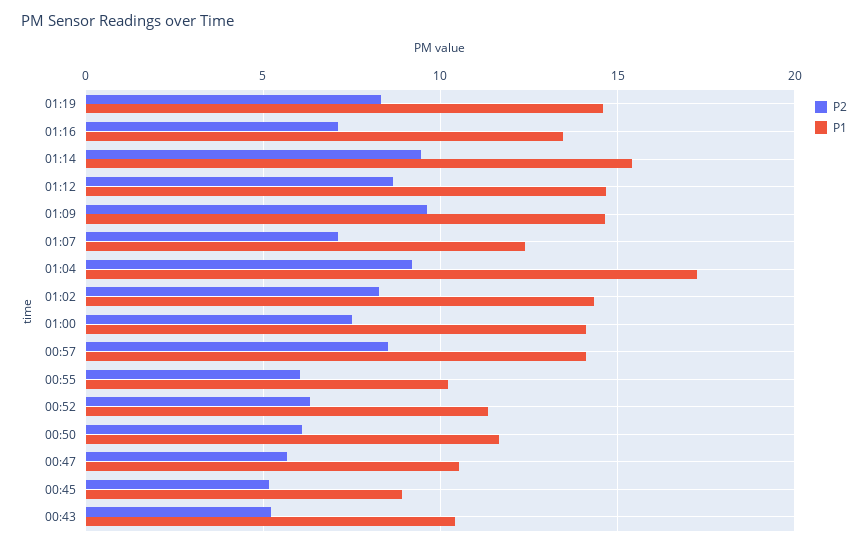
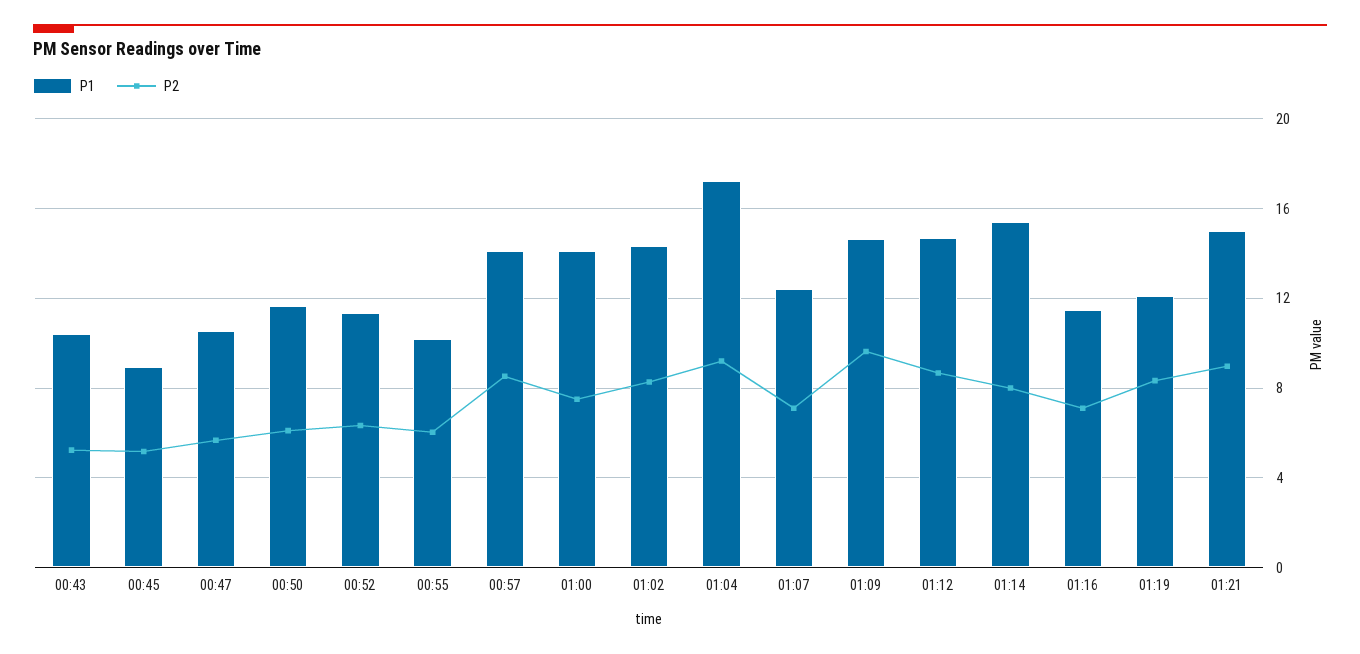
P1, 01:19: 14.5 -> 12
P1, 01:16: 13.5 -> 11.5
P2, 01:14: 9.5 -> 8
P1, 01:21: none -> 15
P2, 01:21: none -> 9

